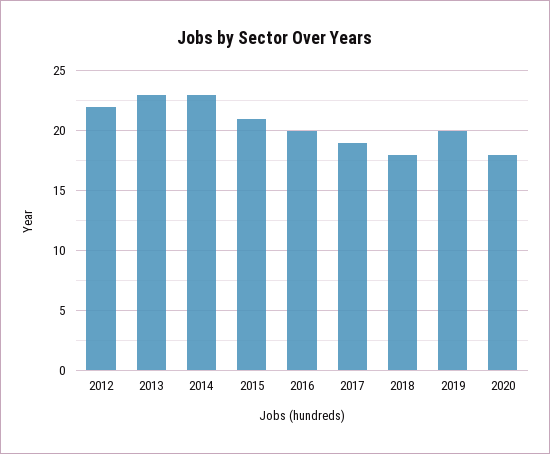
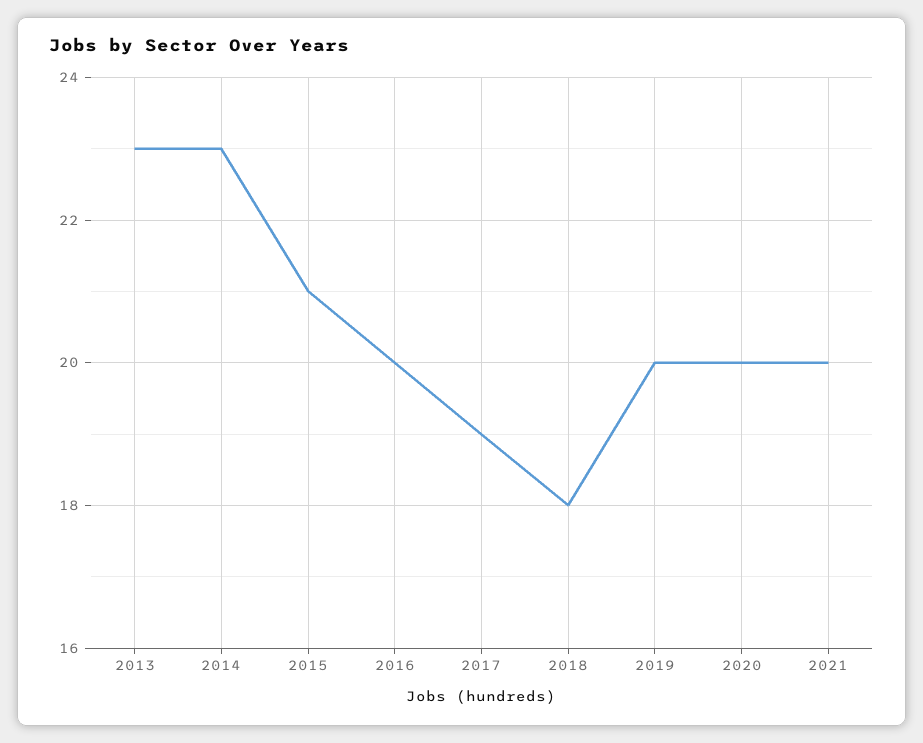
2012: 22 -> none
2020: 18 -> 20
2021: none -> 20

